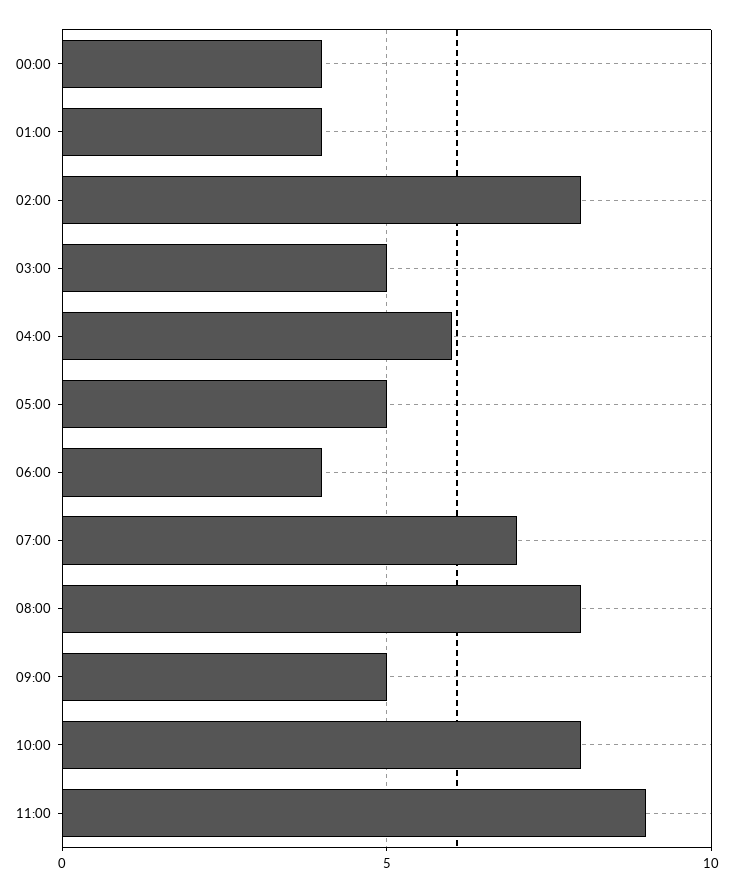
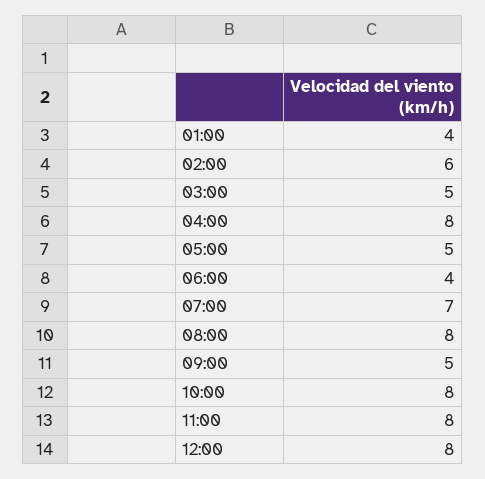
00:00: 4 -> none
02:00: 8 -> 6
04:00: 6 -> 8
11:00: 9 -> 8
12:00: none -> 8

